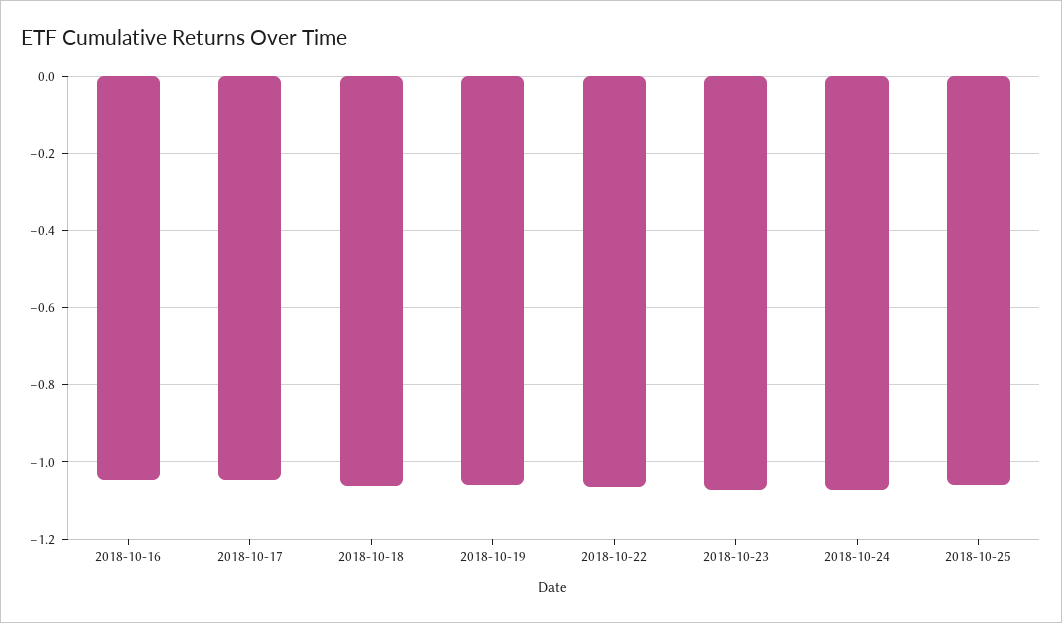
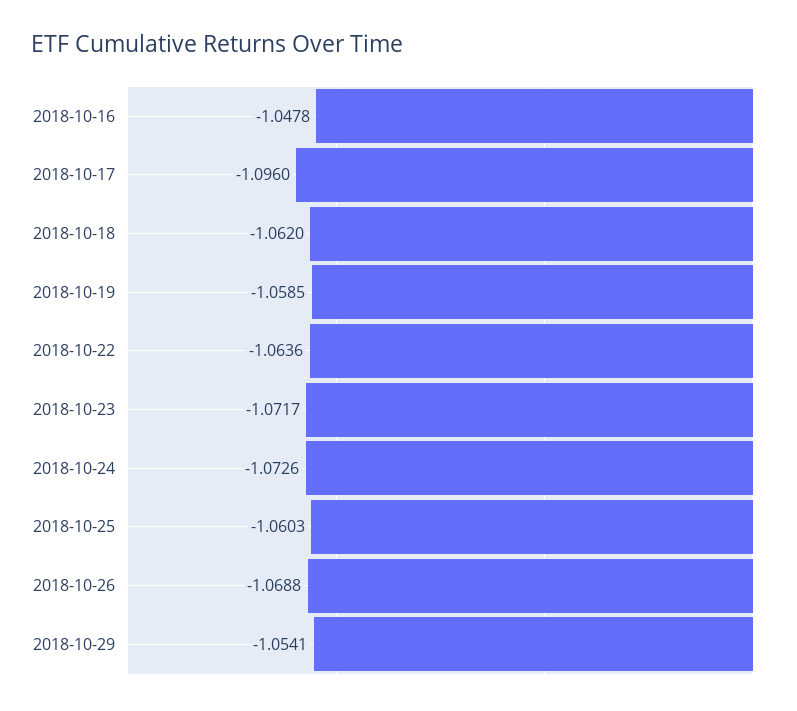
2018-10-17: -1.04 -> -1.096
2018-10-26: none -> -1.0688
2018-10-29: none -> -1.0541

